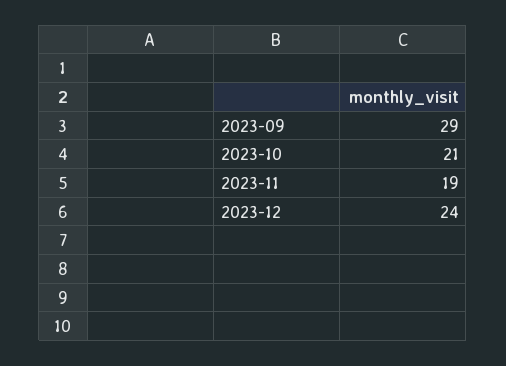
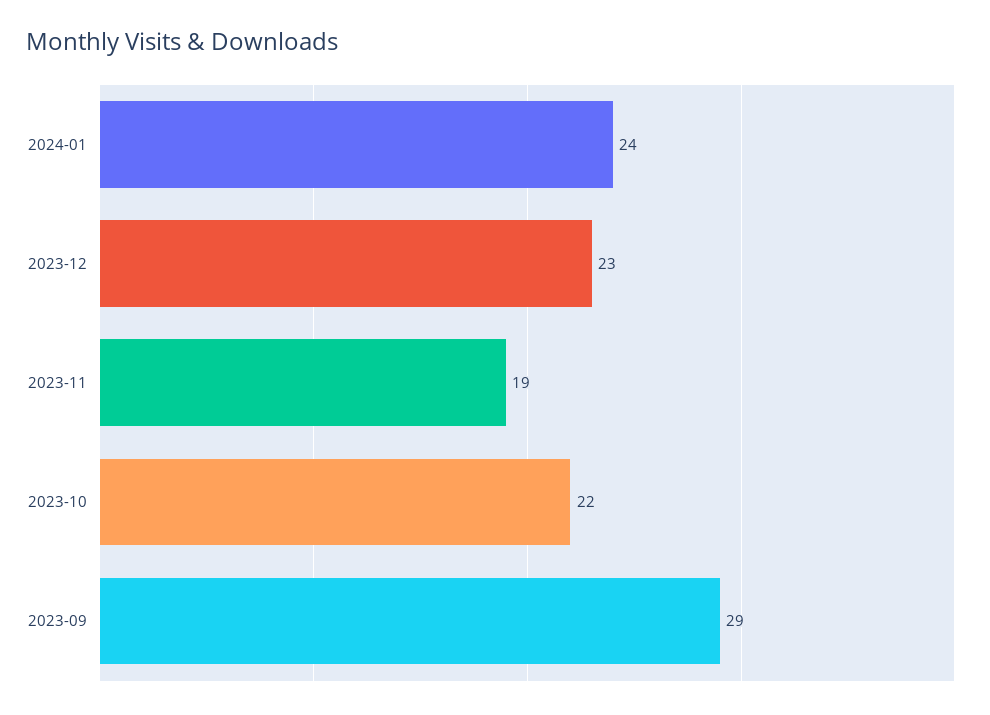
2023-10: 21 -> 22
2023-12: 24 -> 23
2024-01: none -> 24

